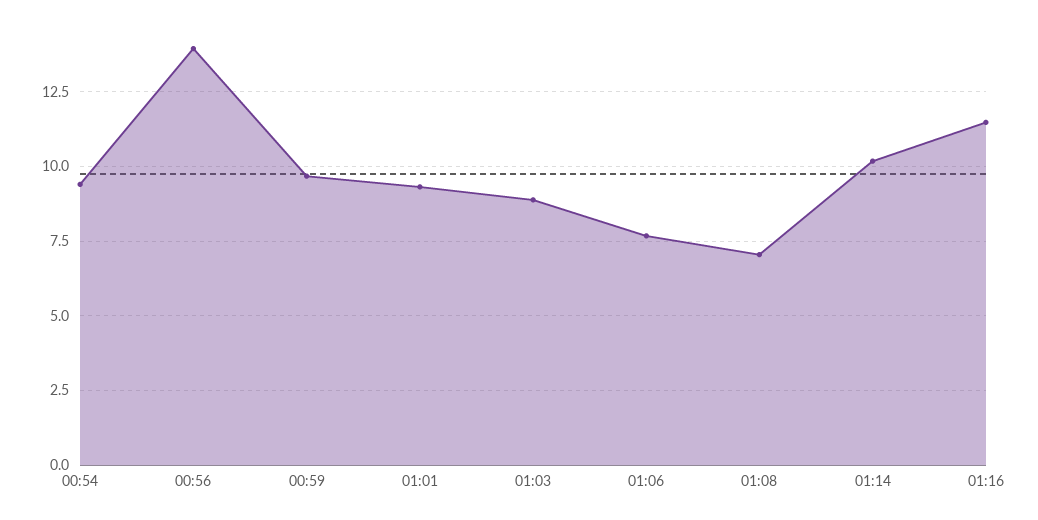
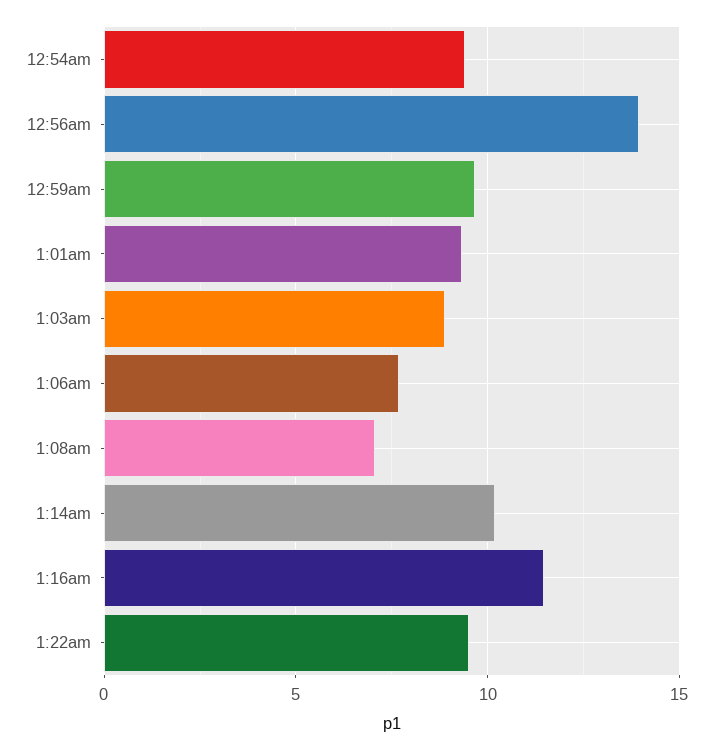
1:22am: none -> 9.5

